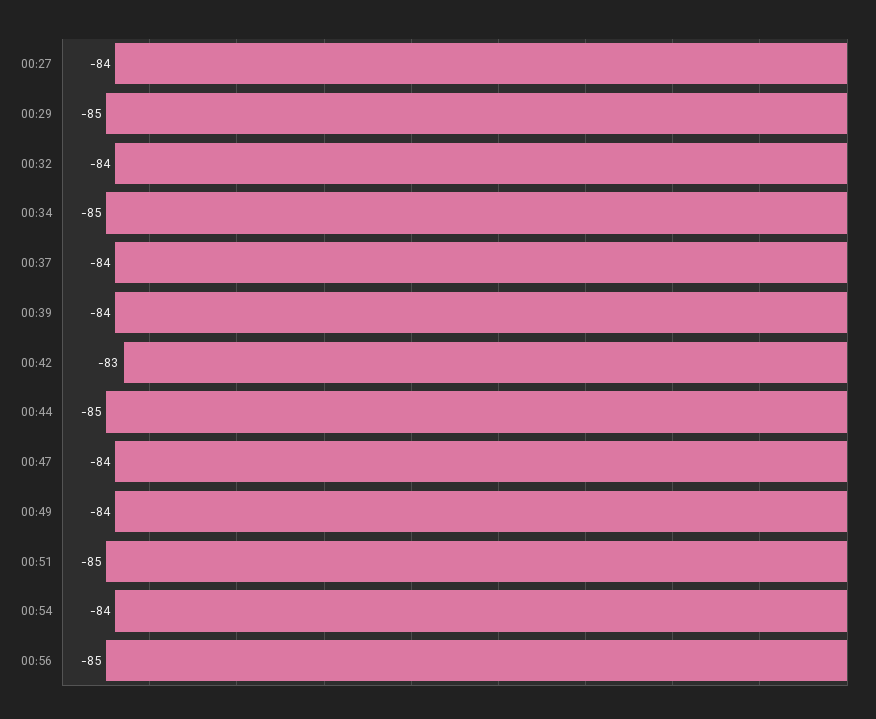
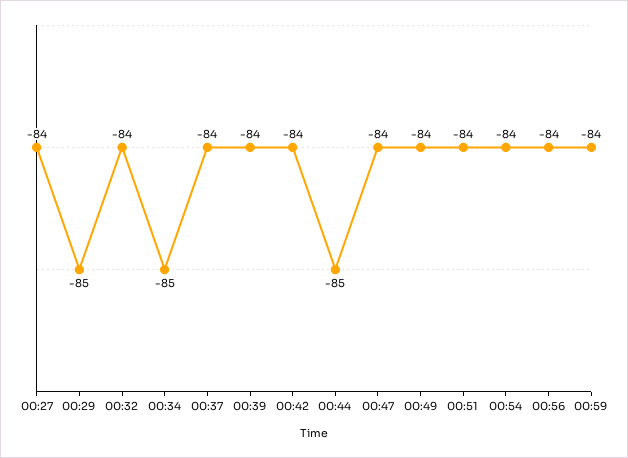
00:42: -83 -> -84
00:51: -85 -> -84
00:56: -85 -> -84
00:59: none -> -84

